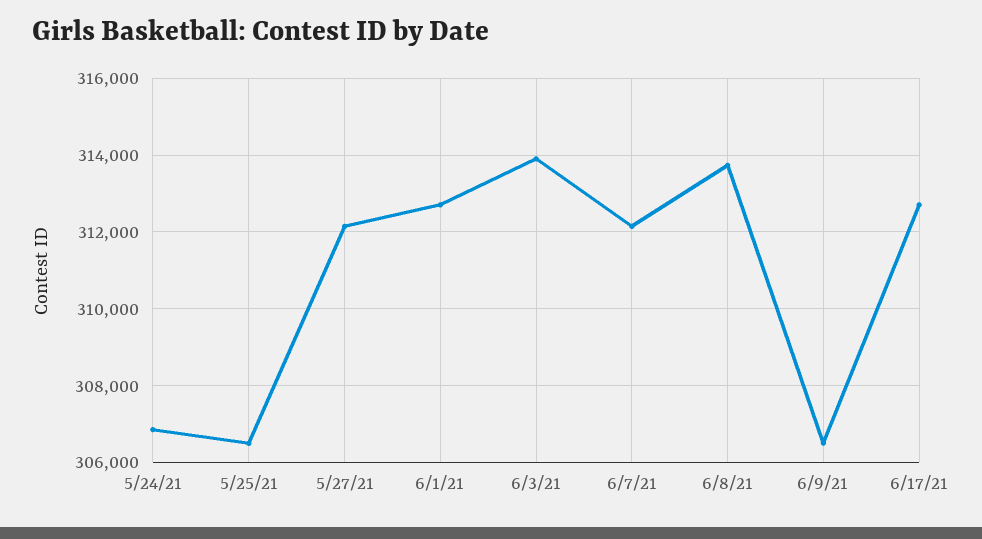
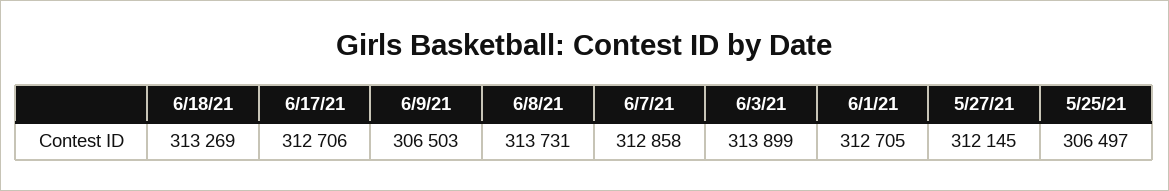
5/24/21: 306800 -> none
6/7/21: 312200 -> 312858
6/18/21: none -> 313269

